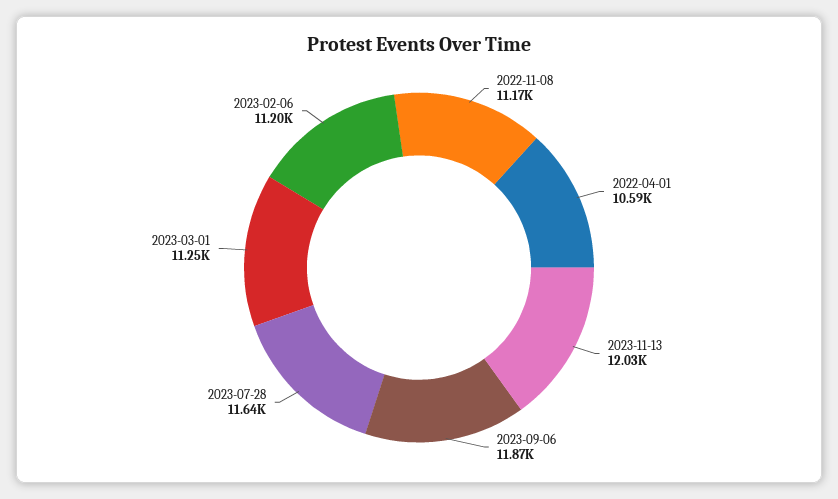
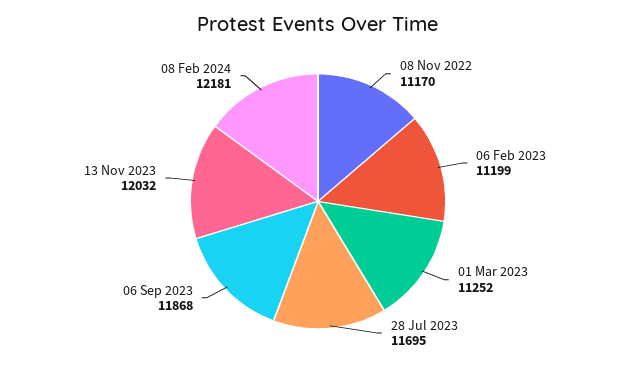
2022-04-01: 10590 -> none
2023-07-28: 11640 -> 11695
08 Feb 2024: none -> 12181

